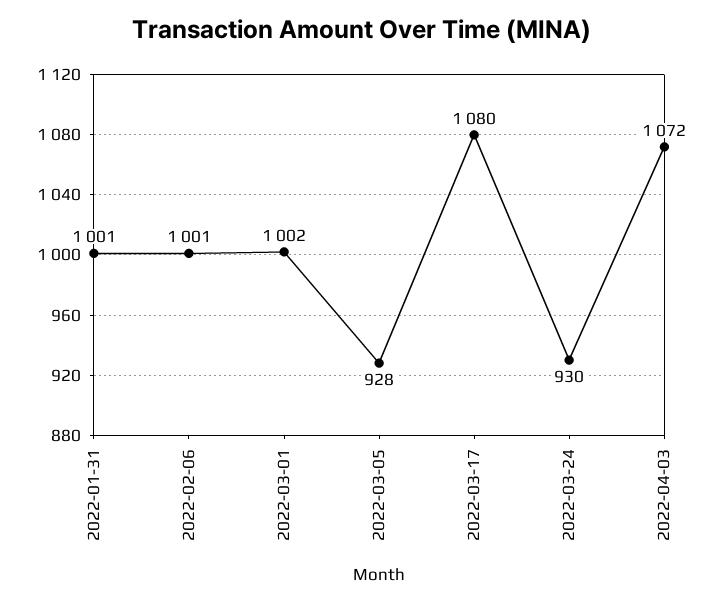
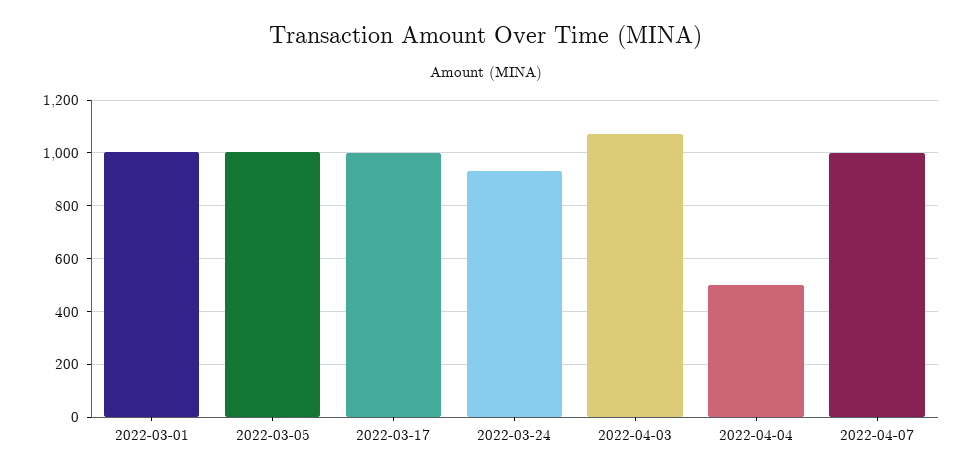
2022-01-31: 1001 -> none
2022-02-06: 1001 -> none
2022-03-05: 928 -> 1000
2022-03-17: 1080 -> 1000
2022-04-04: none -> 500
2022-04-07: none -> 1000

